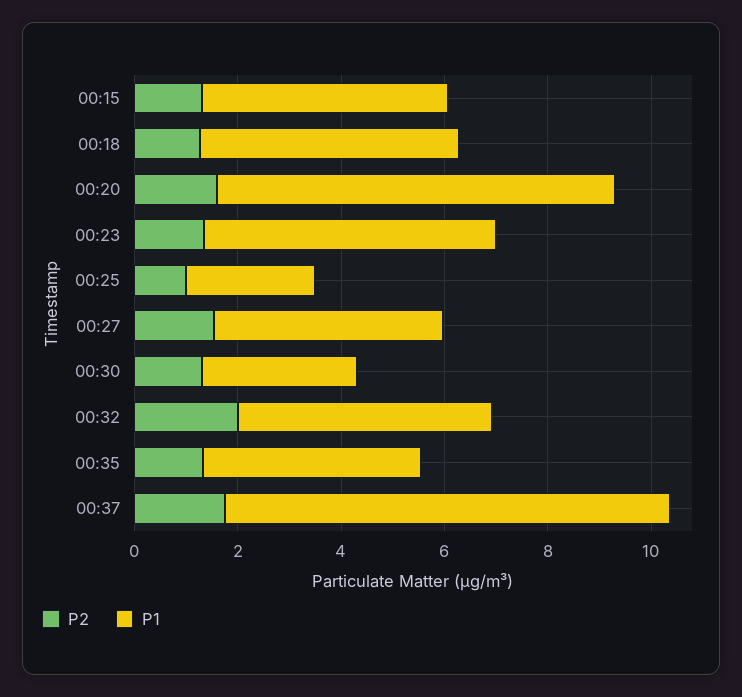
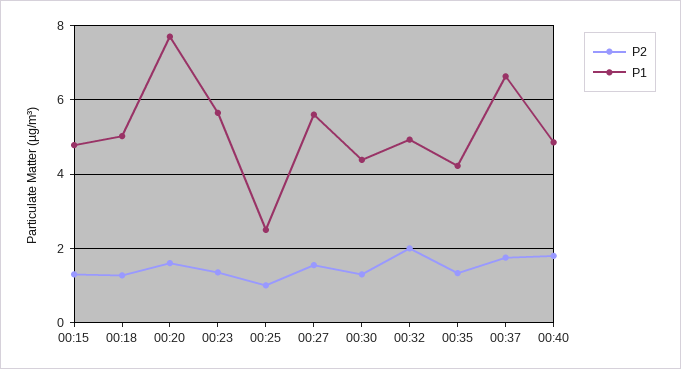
P1, 00:27: 4.5 -> 5.6
P1, 00:30: 3 -> 4.4
P1, 00:37: 8.5 -> 6.6
P2, 00:40: none -> 1.8
P1, 00:40: none -> 4.8

